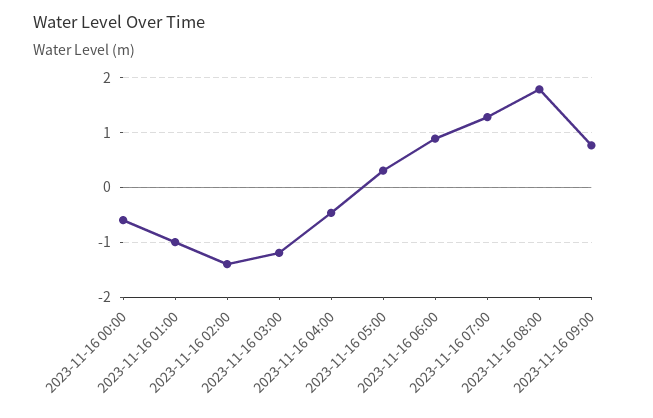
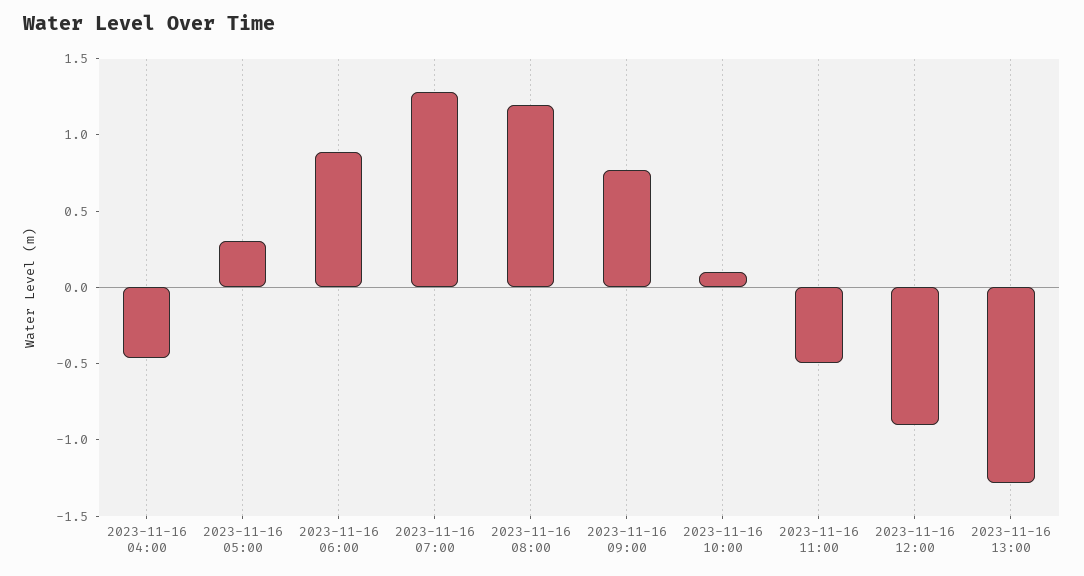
2023-11-16 00:00: -0.6 -> none
2023-11-16 01:00: -1 -> none
2023-11-16 02:00: -1.4 -> none
2023-11-16 03:00: -1.2 -> none
2023-11-16 08:00: 1.8 -> 1.2
2023-11-16 10:00: none -> 0.1
2023-11-16 11:00: none -> -0.5
2023-11-16 12:00: none -> -0.9
2023-11-16 13:00: none -> -1.3

